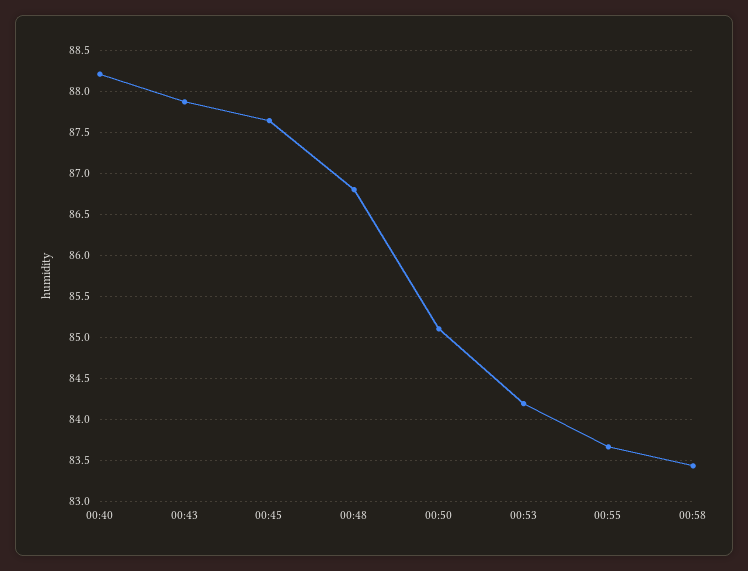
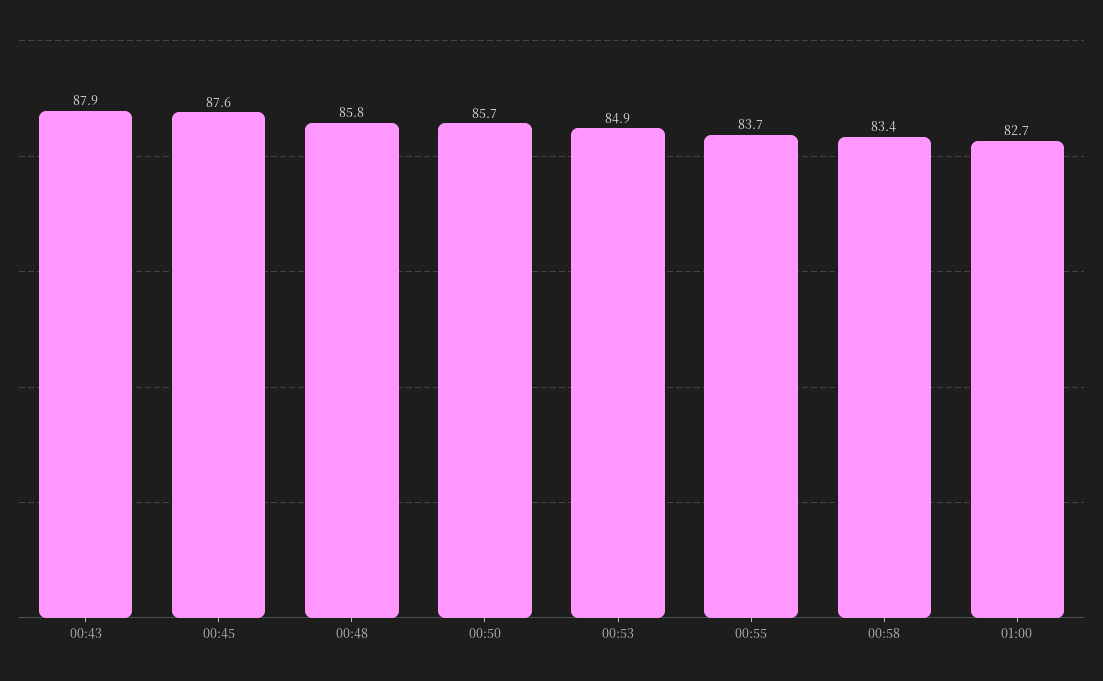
00:40: 88.2 -> none
00:48: 86.8 -> 85.8
00:50: 85.1 -> 85.7
00:53: 84.2 -> 84.9
01:00: none -> 82.7

